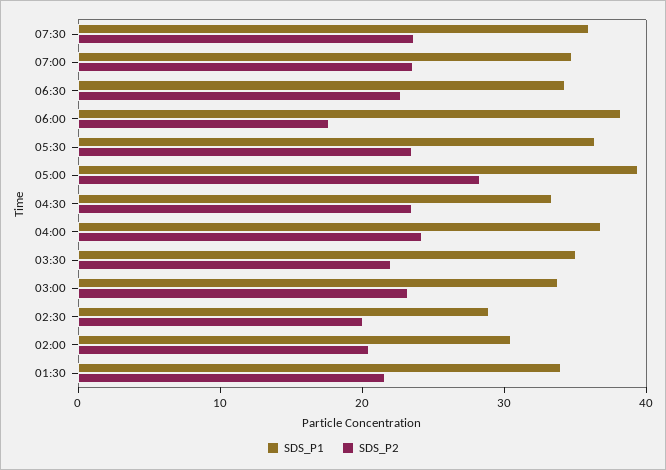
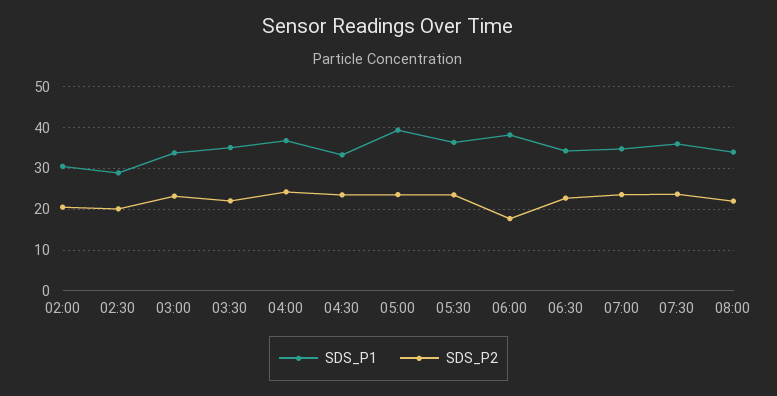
SDS_P2, 05:00: 28 -> 24
SDS_P1, 01:30: 34 -> none
SDS_P2, 01:30: 22 -> none
SDS_P1, 08:00: none -> 34
SDS_P2, 08:00: none -> 22

